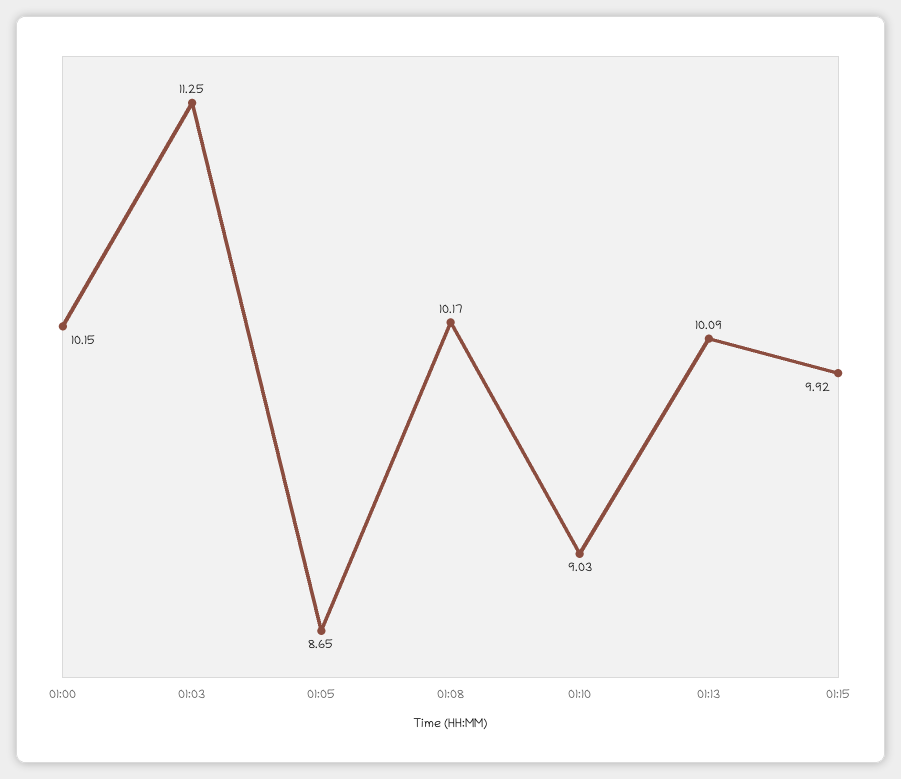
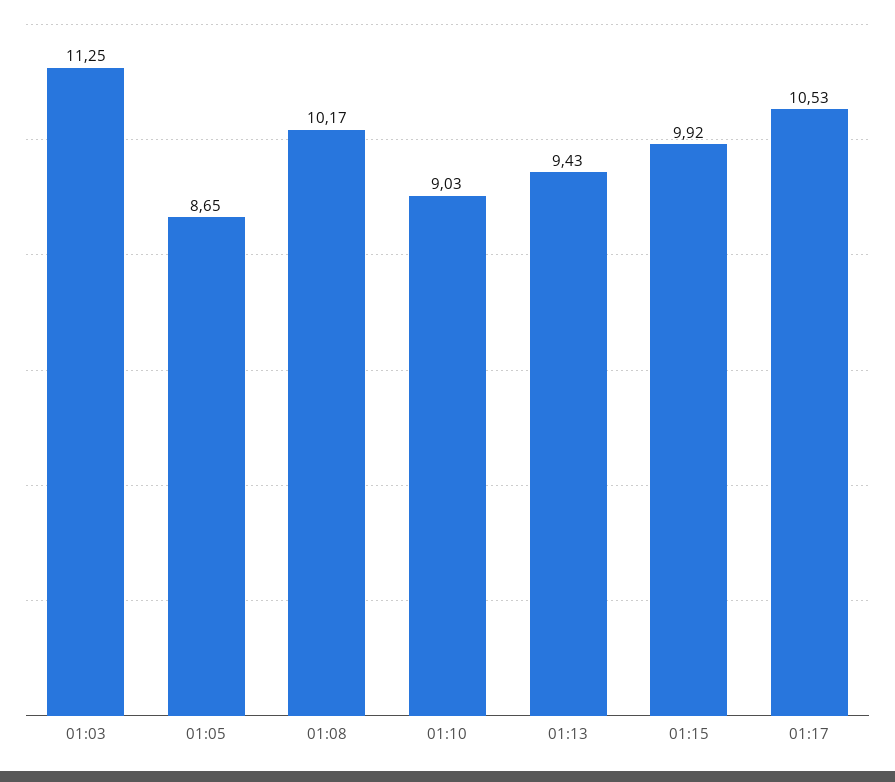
01:00: 10.15 -> none
01:13: 10.09 -> 9.43
01:17: none -> 10.53

